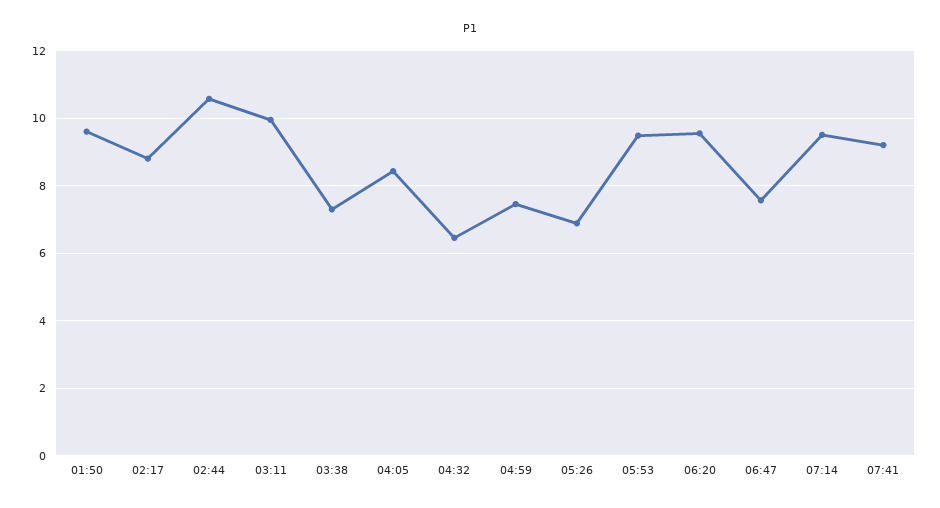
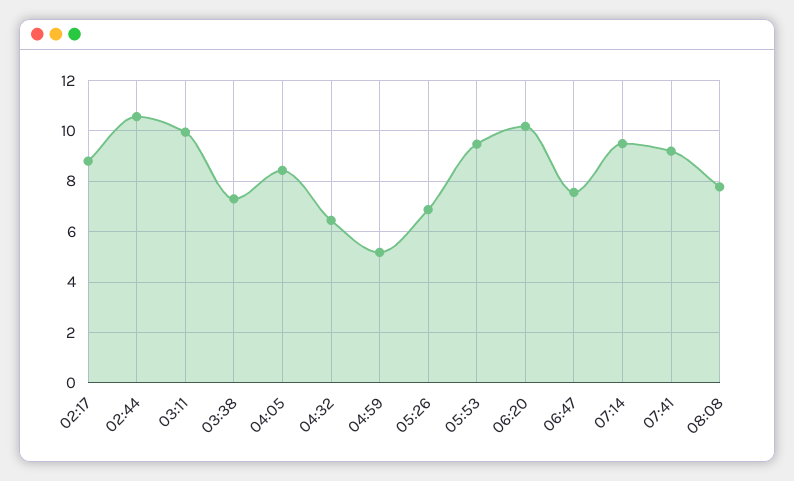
01:50: 9.6 -> none
04:59: 7.4 -> 5.25
06:20: 9.6 -> 10.25
08:08: none -> 7.75

